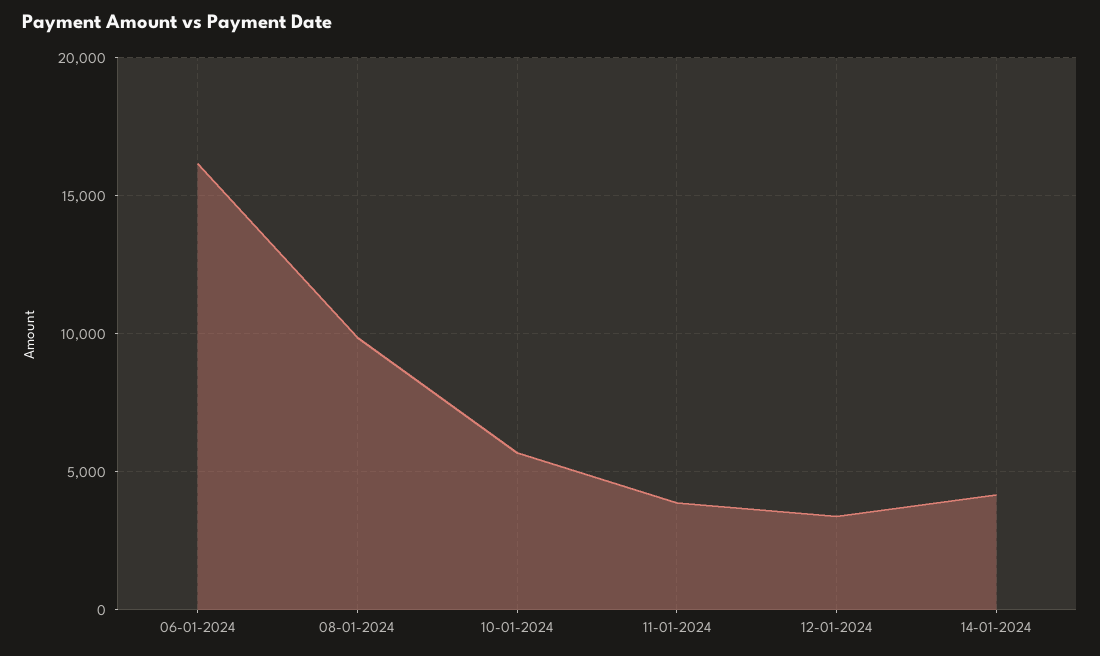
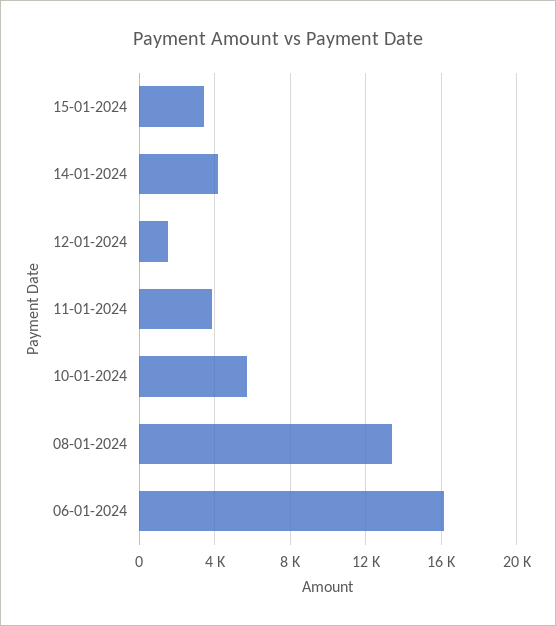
08-01-2024: 10000 -> 13500
12-01-2024: 3500 -> 1500
15-01-2024: none -> 3500

